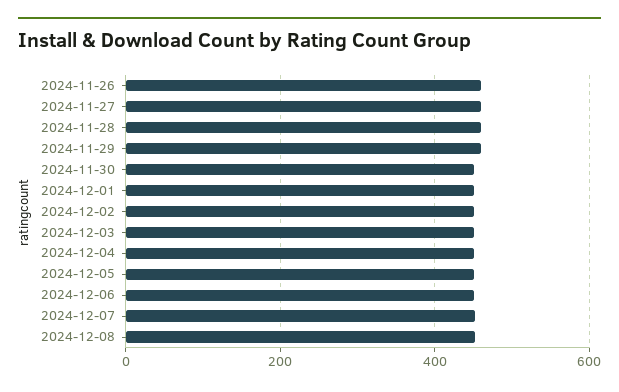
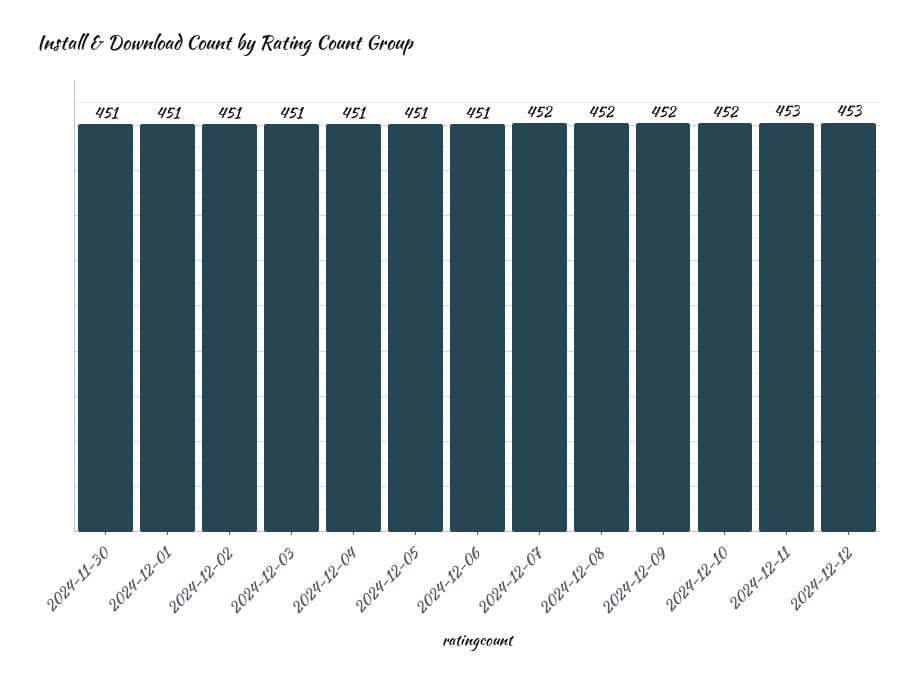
2024-11-26: 460 -> none
2024-11-27: 460 -> none
2024-11-28: 460 -> none
2024-11-29: 460 -> none
2024-12-09: none -> 452
2024-12-10: none -> 452
2024-12-11: none -> 453
2024-12-12: none -> 453

